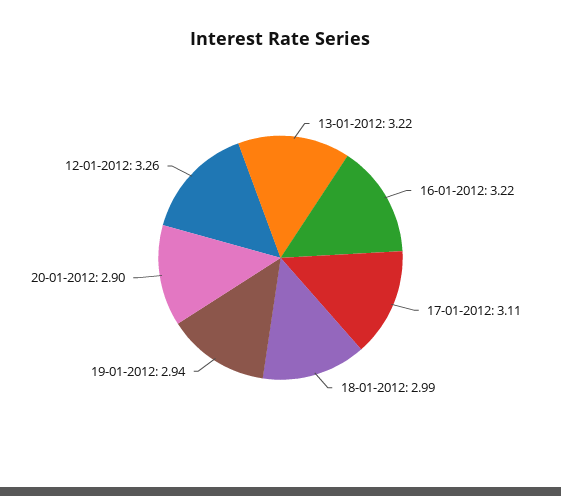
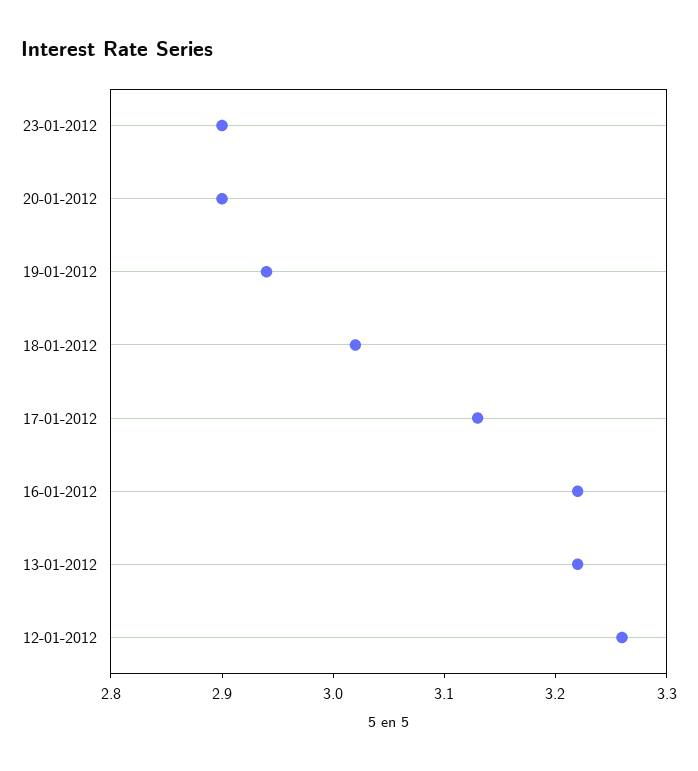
17-01-2012: 3.11 -> 3.13
18-01-2012: 2.99 -> 3.02
23-01-2012: none -> 2.9

